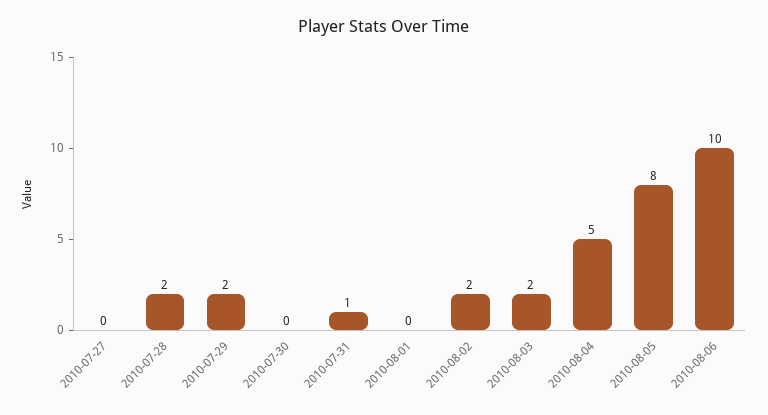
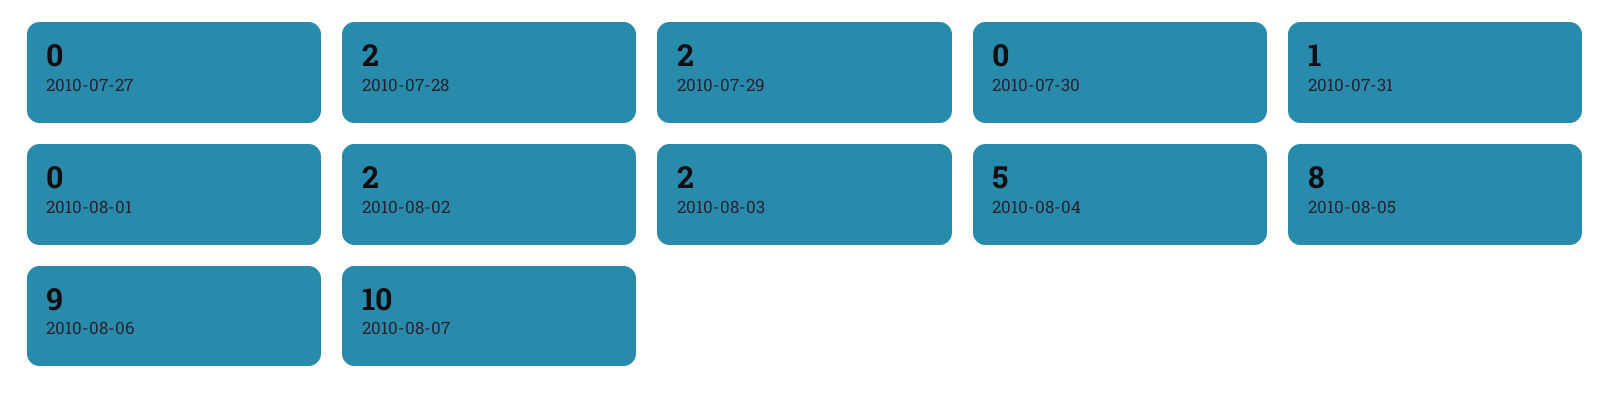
2010-08-06: 10 -> 9
2010-08-07: none -> 10

